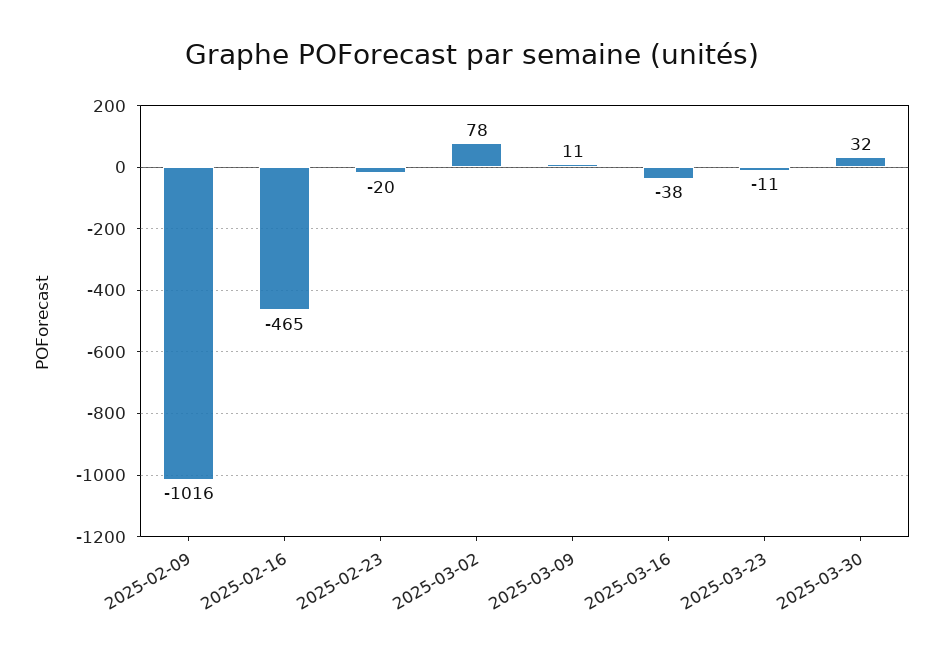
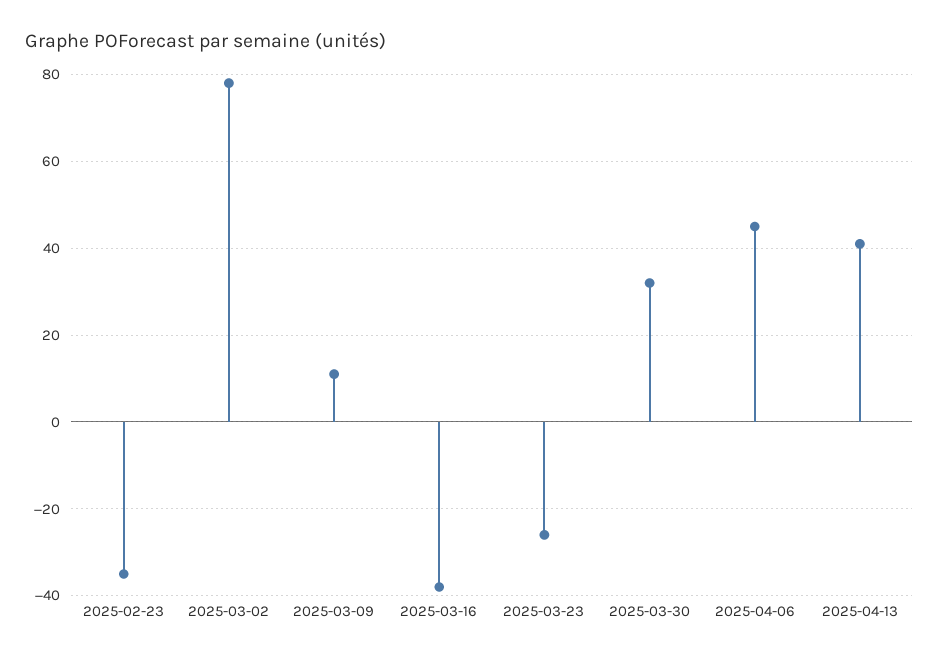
2025-02-09: -1016 -> none
2025-02-16: -465 -> none
2025-02-23: -20 -> -35
2025-03-23: -11 -> -25
2025-04-06: none -> 45
2025-04-13: none -> 40

